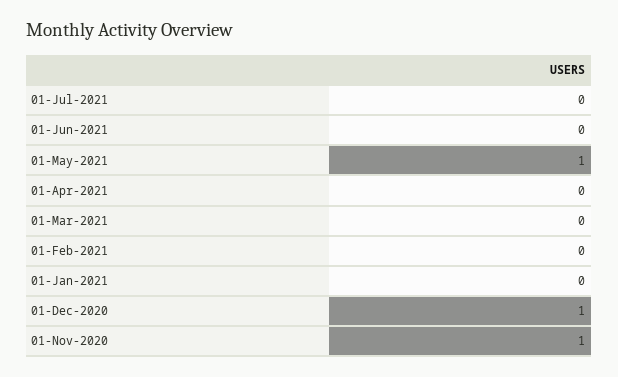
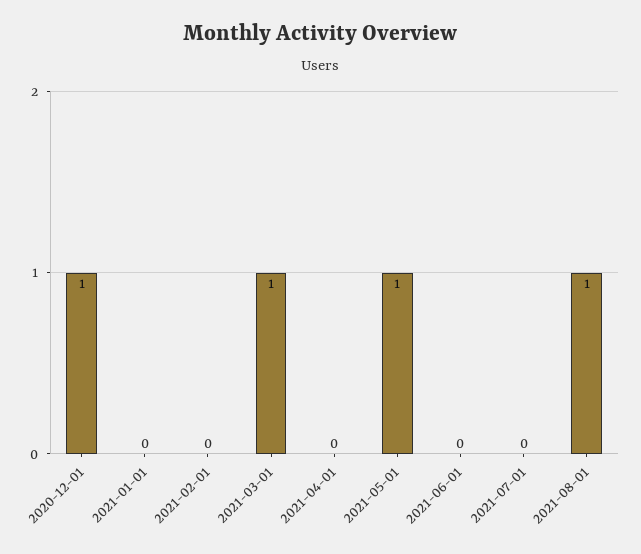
01-Mar-2021: 0 -> 1
01-Nov-2020: 1 -> none
2021-08-01: none -> 1

